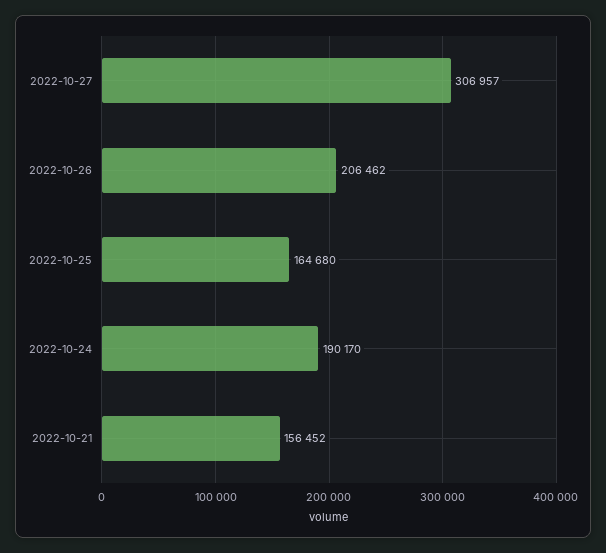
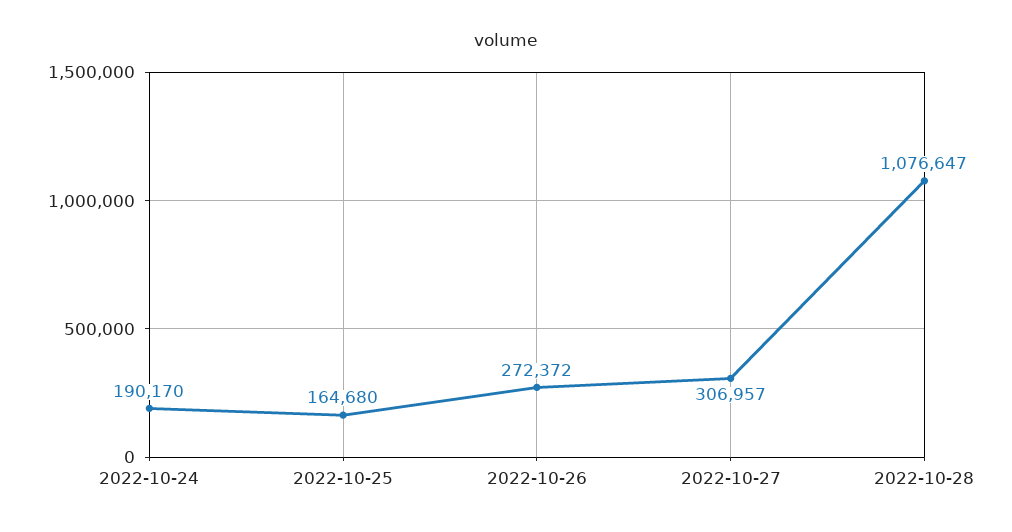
2022-10-26: 206462 -> 272372
2022-10-21: 156452 -> none
2022-10-28: none -> 1076647

